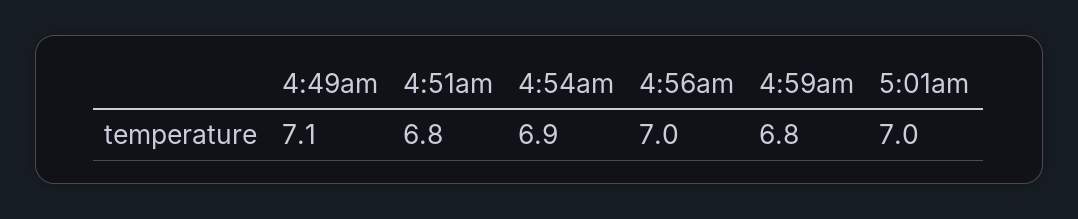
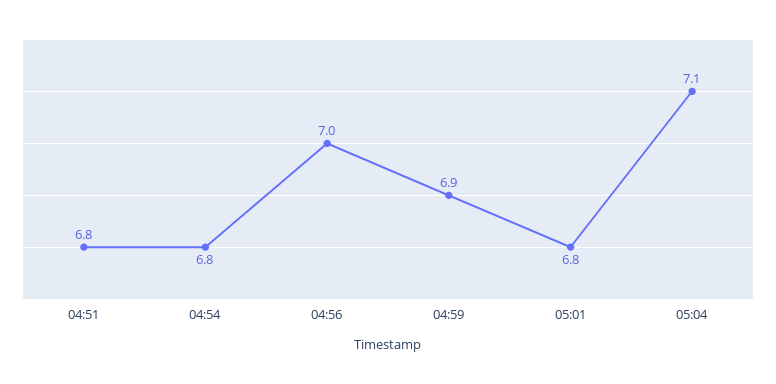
4:49am: 7.1 -> none
4:54am: 6.9 -> 6.8
4:59am: 6.8 -> 6.9
5:01am: 7 -> 6.8
05:04: none -> 7.1

